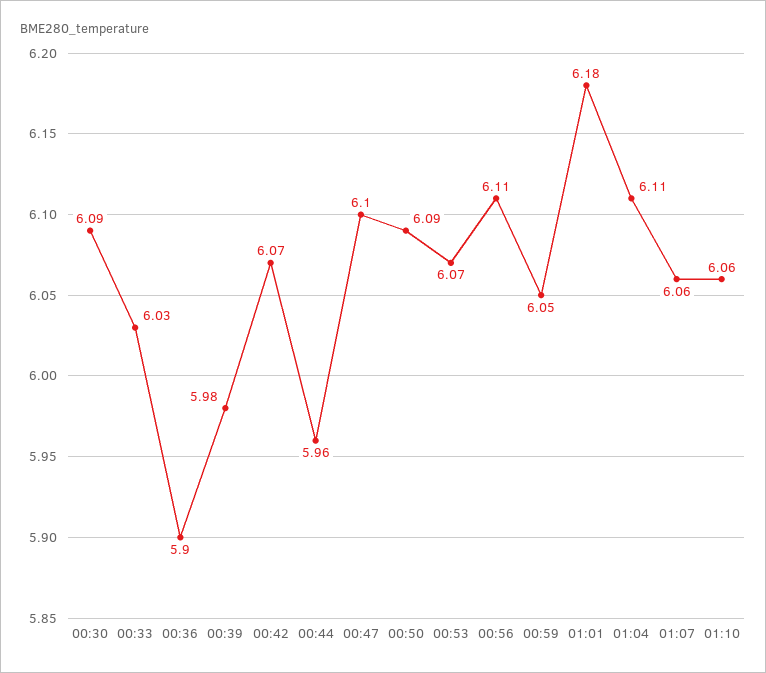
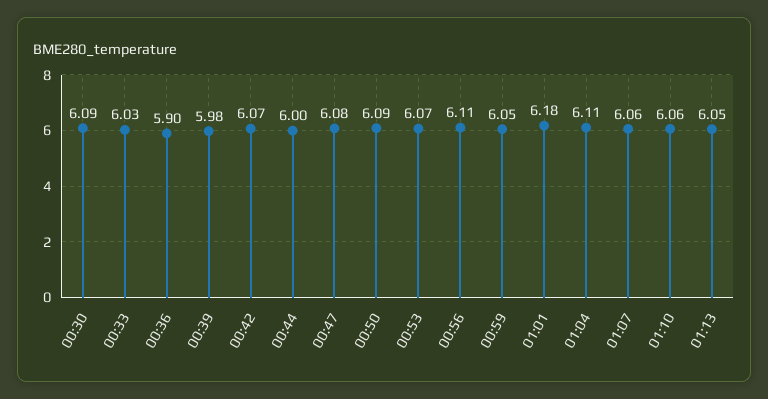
00:44: 5.96 -> 6
00:47: 6.1 -> 6.08
01:13: none -> 6.05

